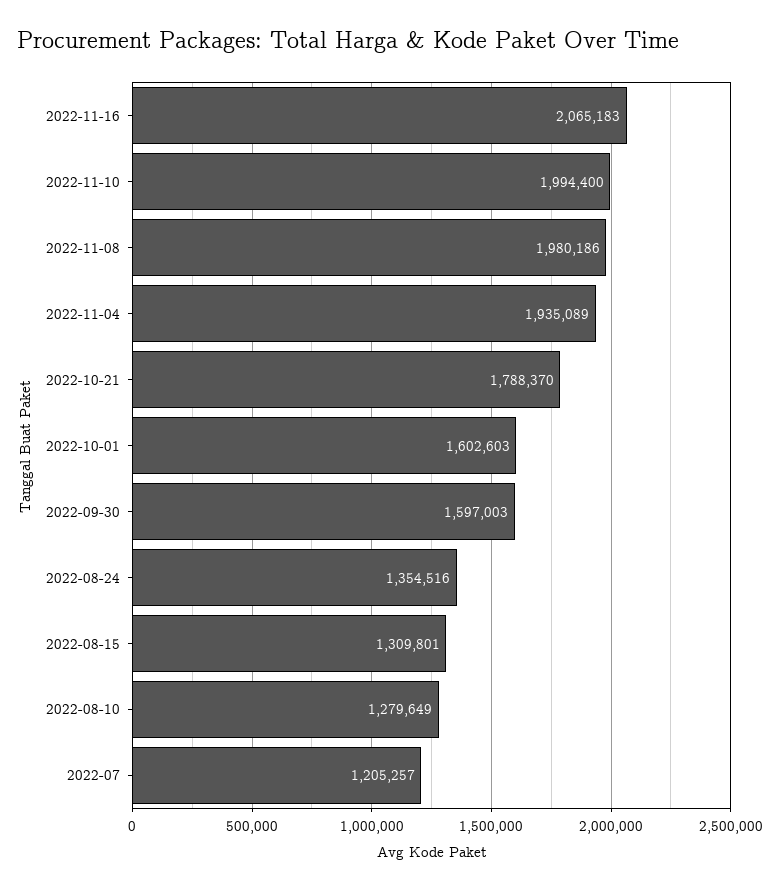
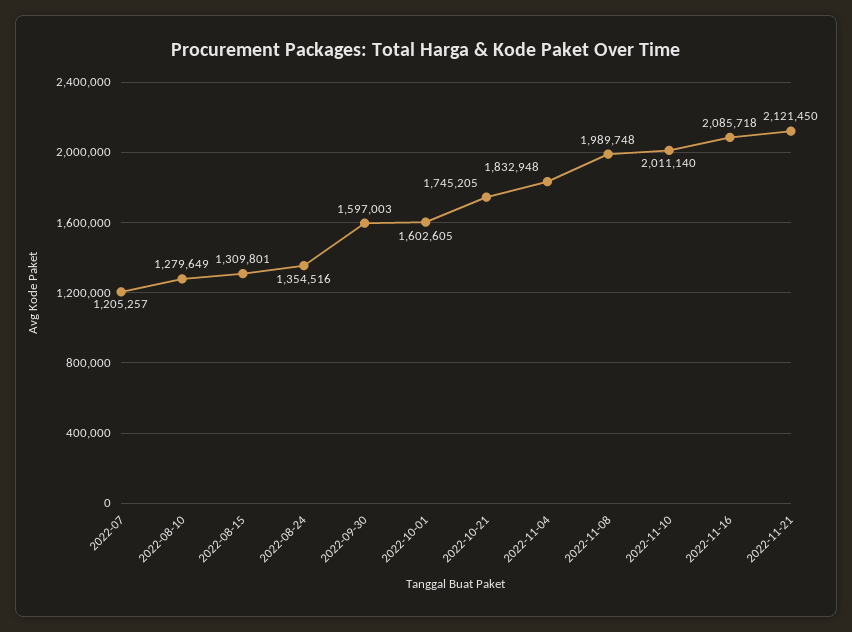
2022-11-16: 2065183 -> 2085718
2022-11-10: 1994400 -> 2011140
2022-11-08: 1980186 -> 1989748
2022-11-04: 1935089 -> 1832948
2022-10-21: 1788370 -> 1745205
2022-10-01: 1602603 -> 1602605
2022-11-21: none -> 2121450

